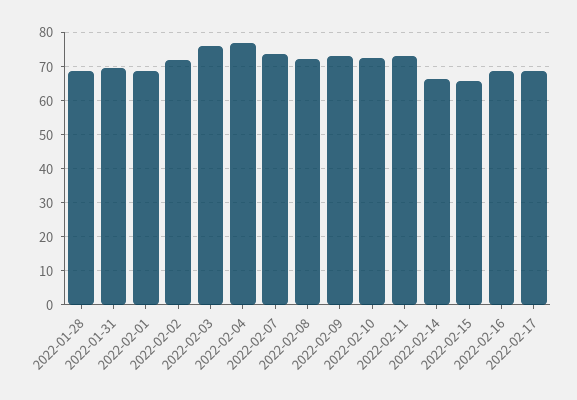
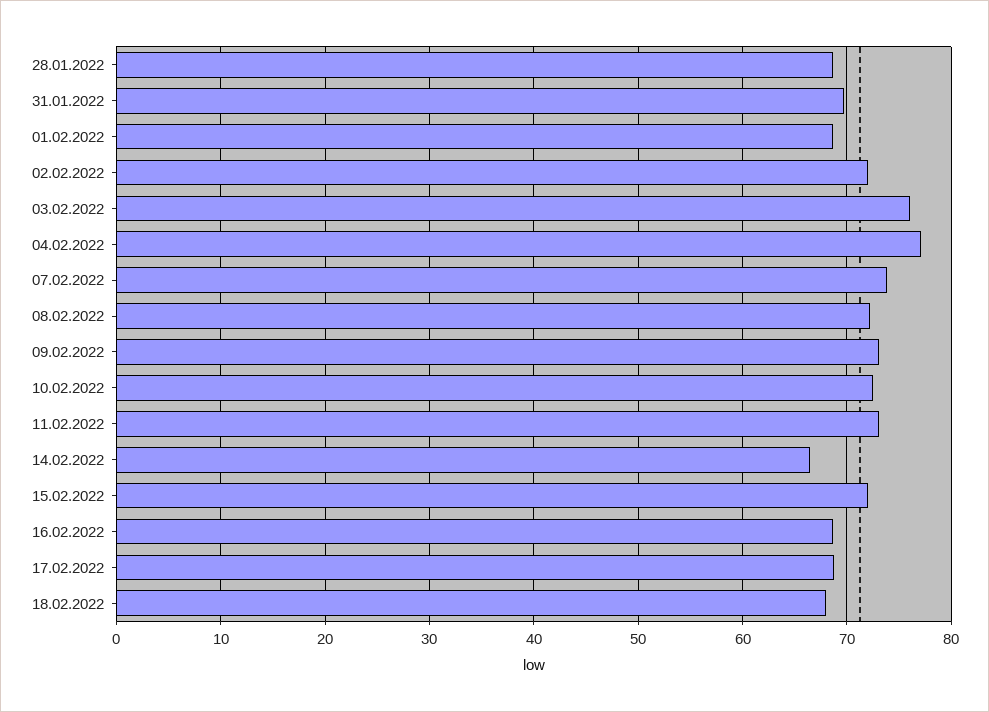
2022-02-15: 66 -> 72
18.02.2022: none -> 68

